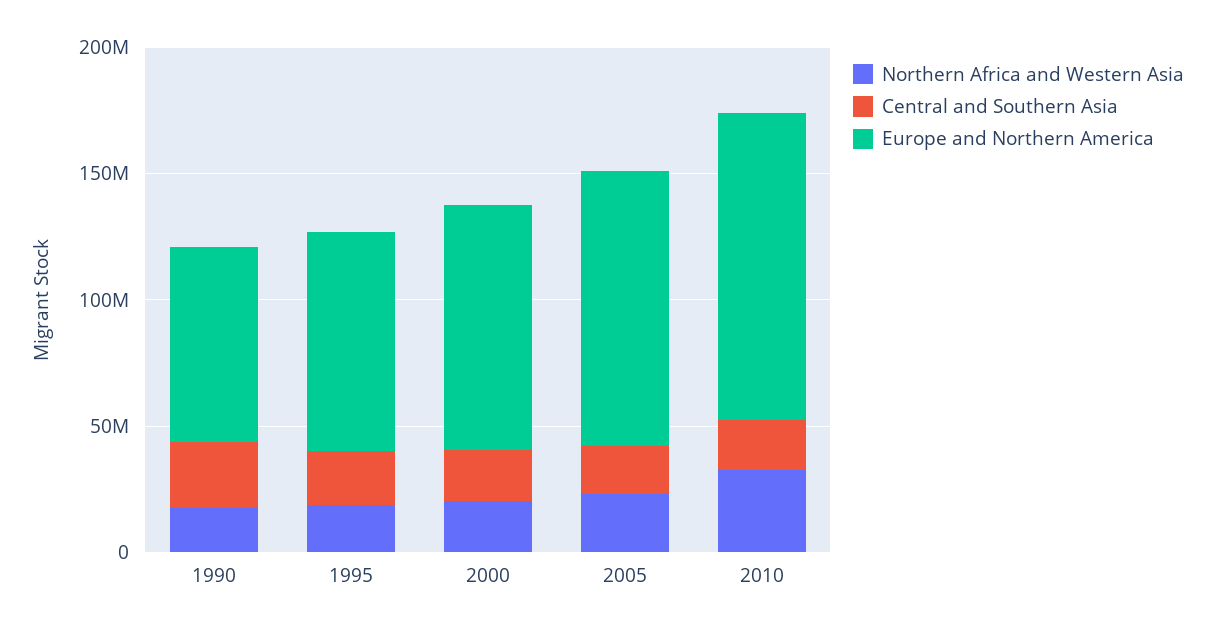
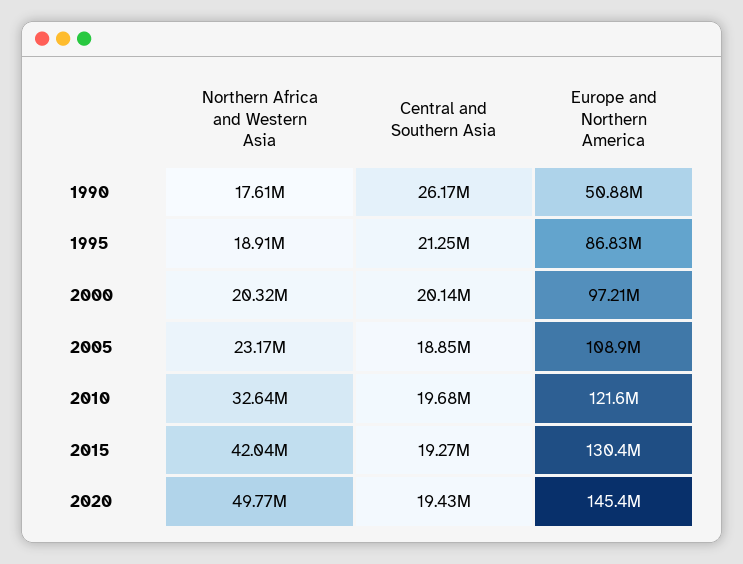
Europe and Northern America, 1990: 80000000 -> 50880000
Northern Africa and Western Asia, 2015: none -> 42040000
Central and Southern Asia, 2015: none -> 19270000
Europe and Northern America, 2015: none -> 130400000
Northern Africa and Western Asia, 2020: none -> 49770000
Central and Southern Asia, 2020: none -> 19430000
Europe and Northern America, 2020: none -> 145400000

